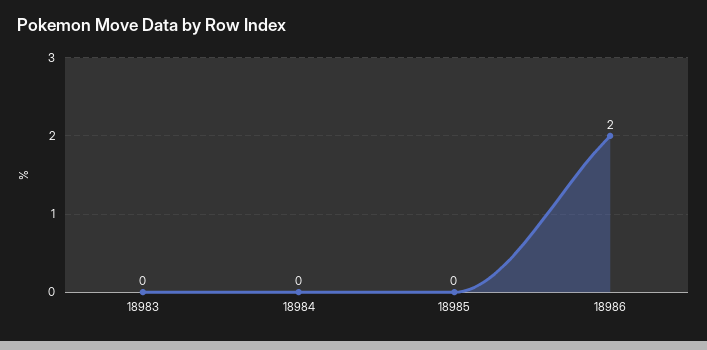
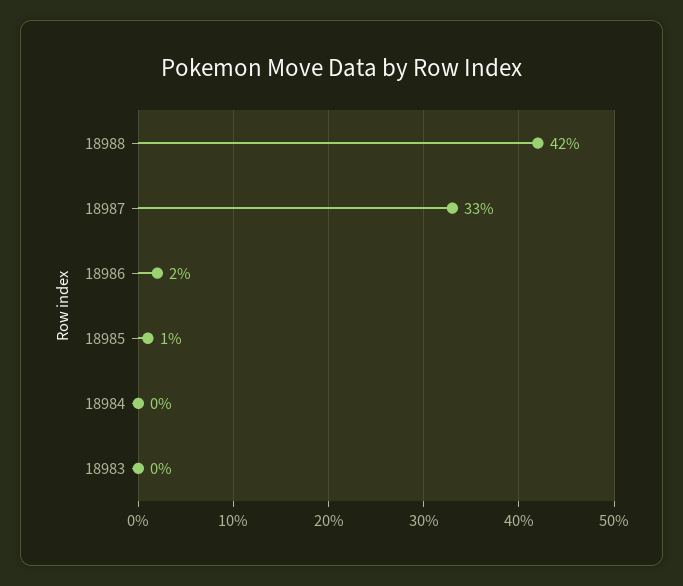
18985: 0 -> 1
18988: none -> 42
18987: none -> 33

